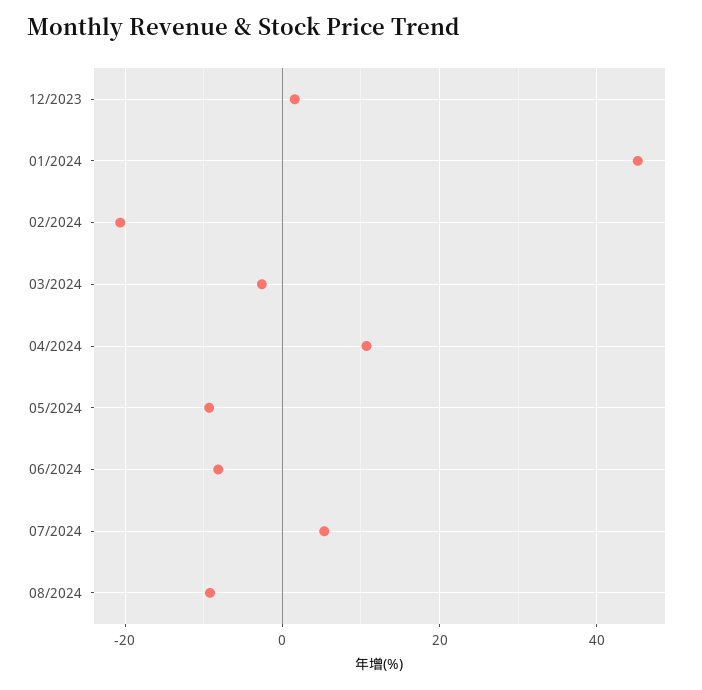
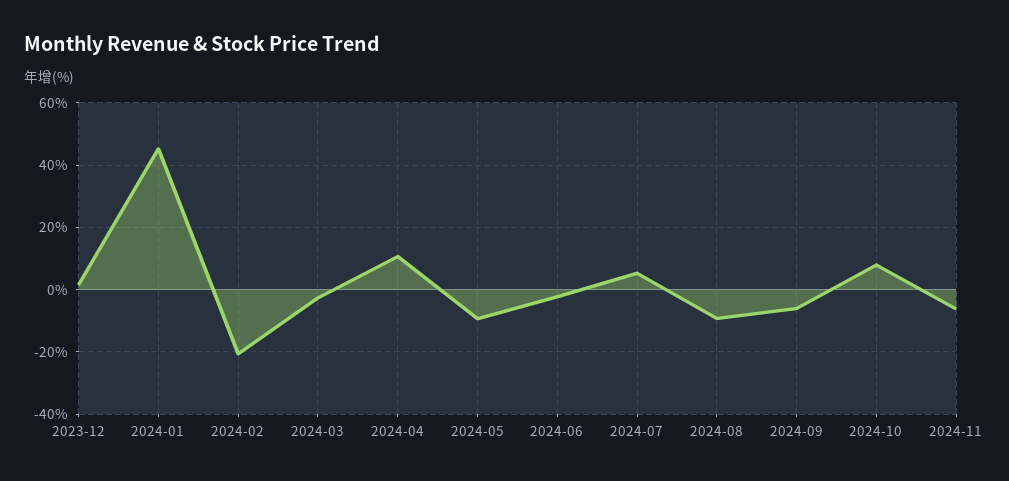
06/2024: -8 -> -2
2024-09: none -> -6
2024-10: none -> 8
2024-11: none -> -6

